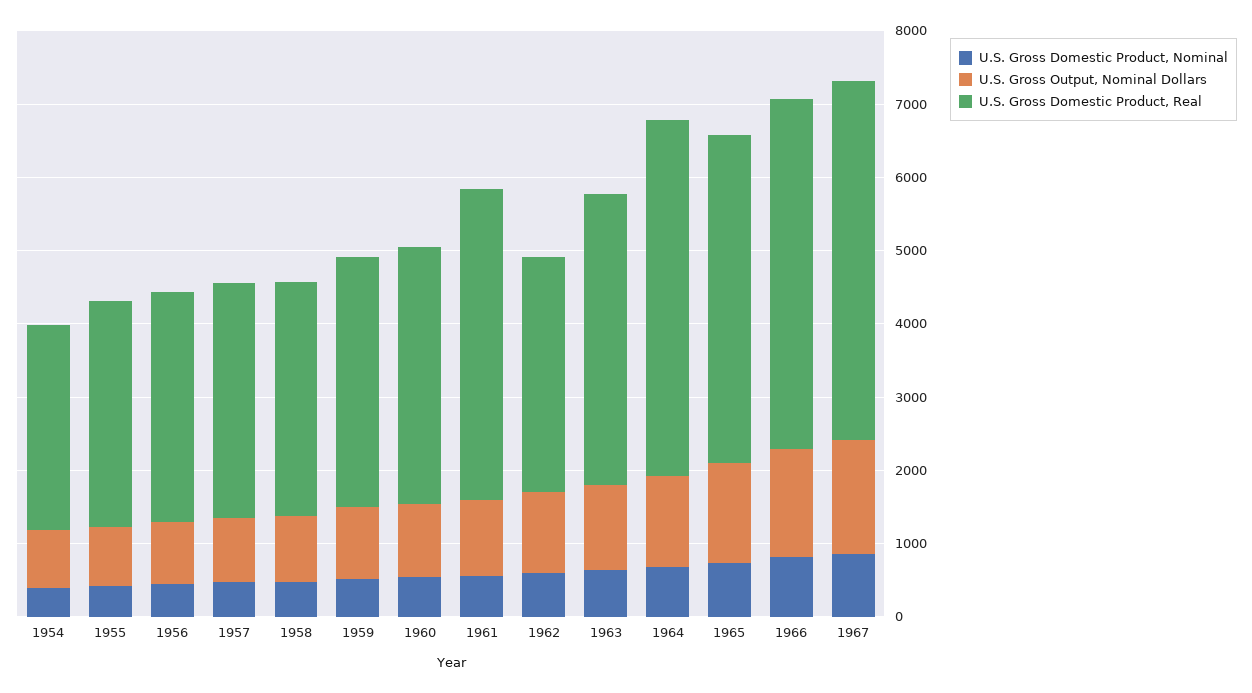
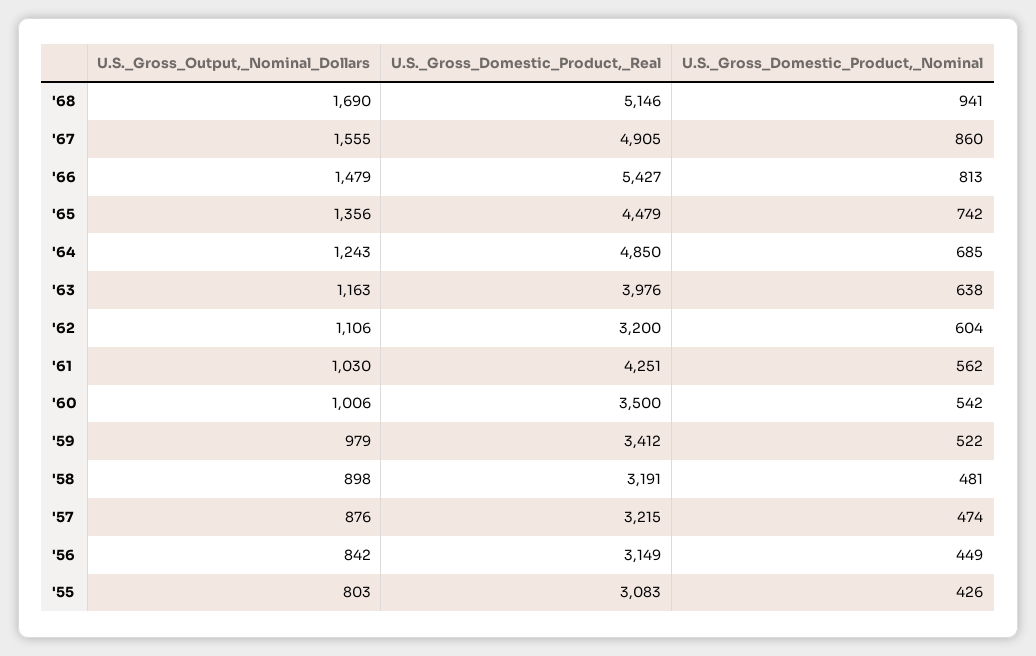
U.S. Gross Domestic Product, Nominal, 1954: 400 -> none
U.S. Gross Output, Nominal Dollars, 1954: 800 -> none
U.S. Gross Domestic Product, Real, 1954: 2800 -> none
U.S. Gross Domestic Product, Real, 1966: 4800 -> 5427
U.S. Gross Output, Nominal Dollars, '68: none -> 1690
U.S. Gross Domestic Product, Real, '68: none -> 5146
U.S. Gross Domestic Product, Nominal, '68: none -> 941

